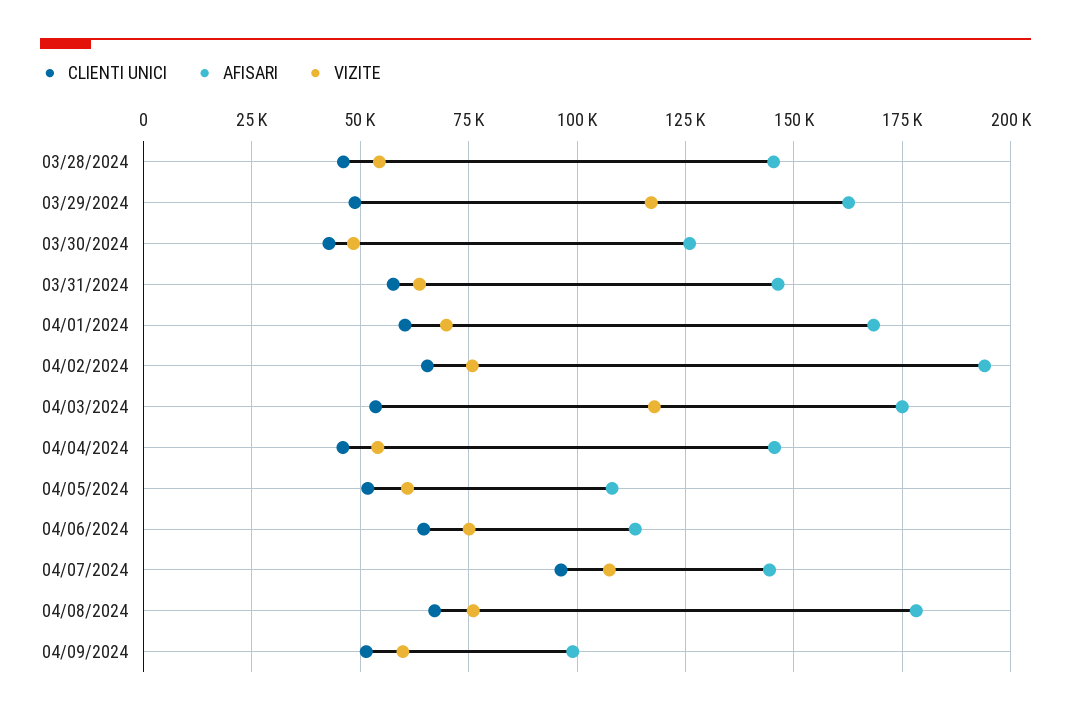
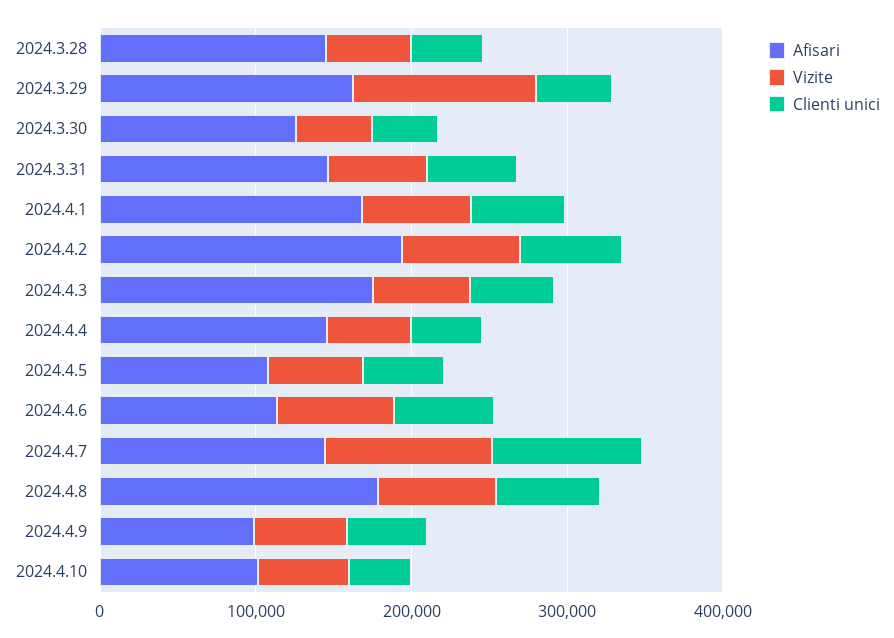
VIZITE, 04/03/2024: 117500 -> 60000
AFISARI, 2024.4.10: none -> 100000
VIZITE, 2024.4.10: none -> 60000
CLIENTI UNICI, 2024.4.10: none -> 40000

